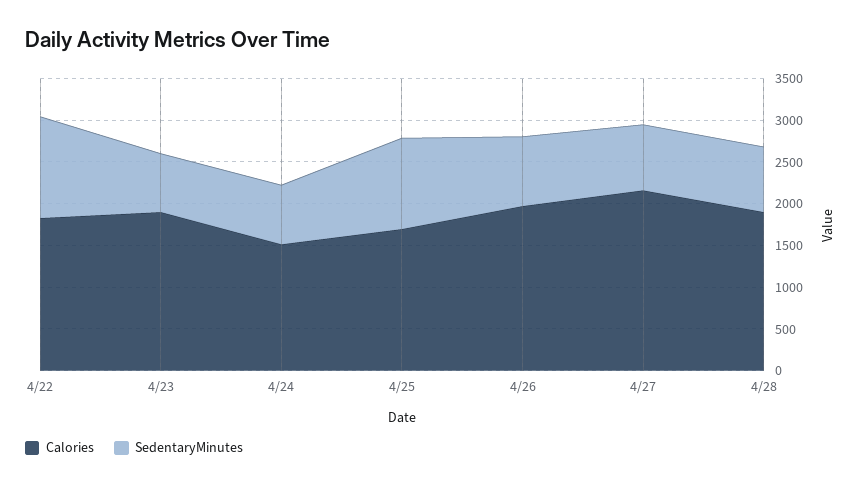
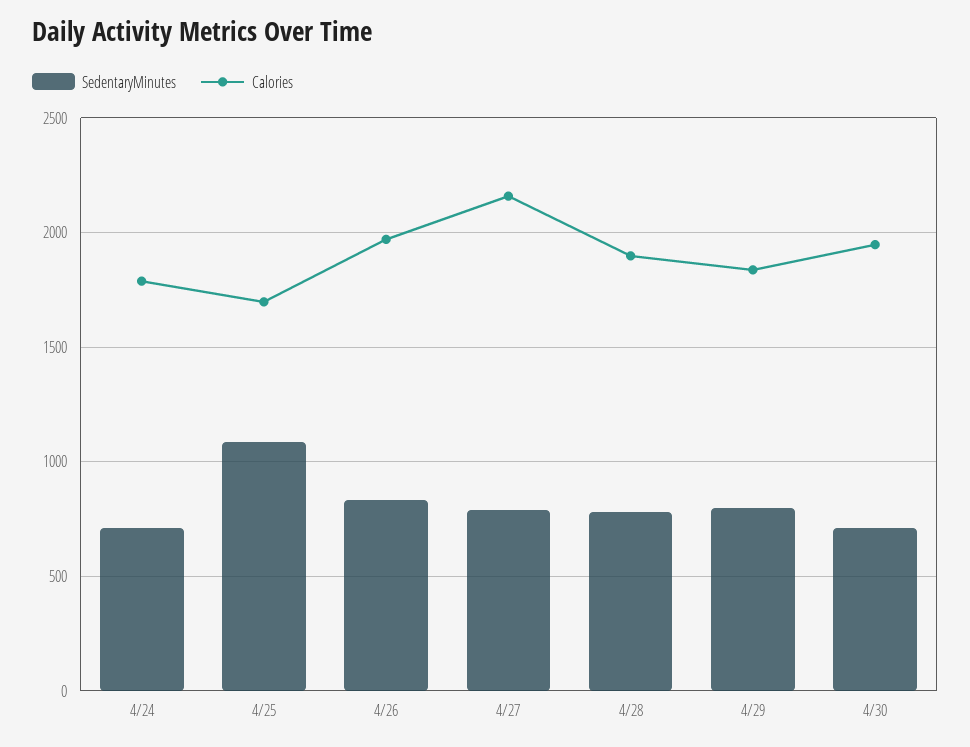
Calories, 4/22: 1800 -> none
SedentaryMinutes, 4/22: 1200 -> none
Calories, 4/23: 1900 -> none
SedentaryMinutes, 4/23: 700 -> none
Calories, 4/24: 1500 -> 1800
SedentaryMinutes, 4/29: none -> 800
Calories, 4/29: none -> 1850
SedentaryMinutes, 4/30: none -> 700
Calories, 4/30: none -> 1950

